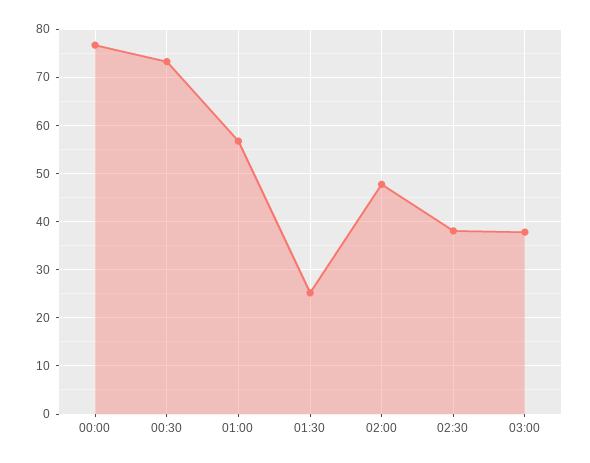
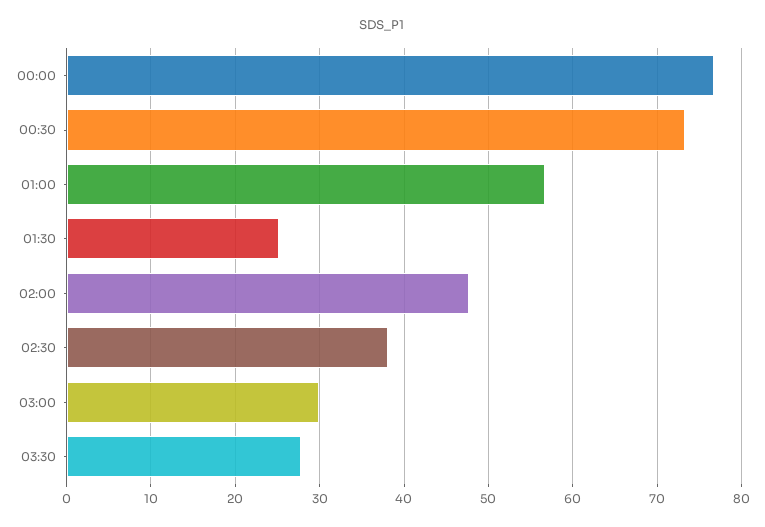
03:00: 38 -> 30
03:30: none -> 28

